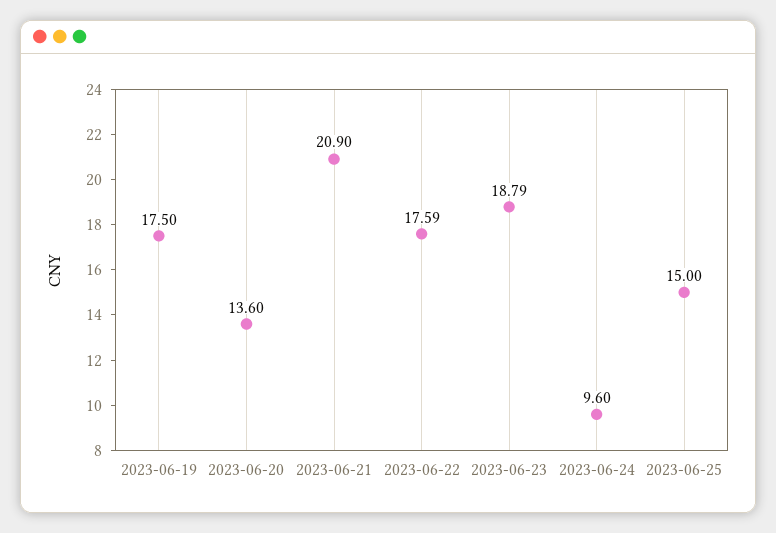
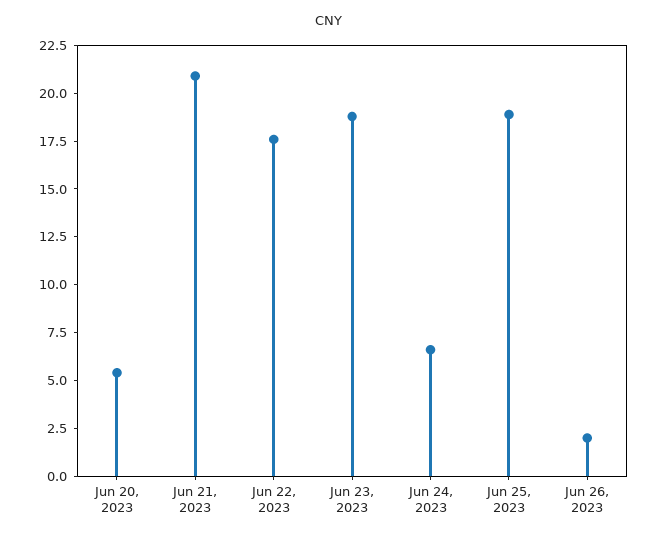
2023-06-19: 17.5 -> none
2023-06-20: 13.6 -> 5.5
2023-06-24: 9.6 -> 6.5
2023-06-25: 15 -> 19
Jun 26, 2023: none -> 2

